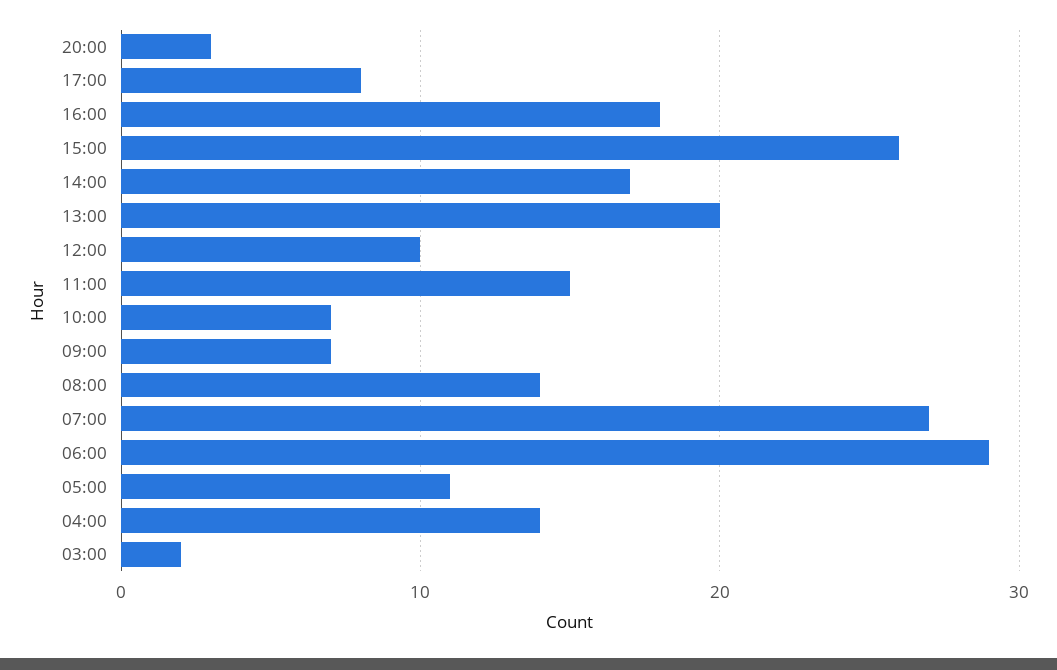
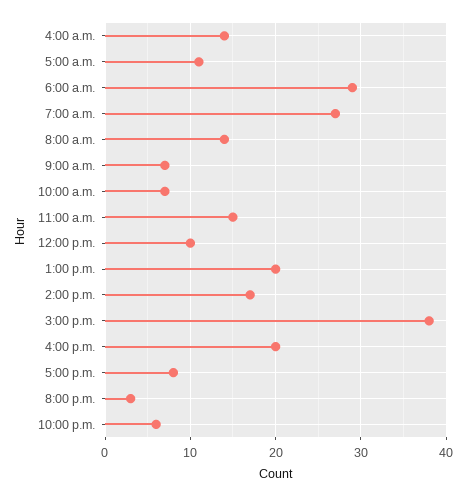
16:00: 18 -> 20
15:00: 26 -> 38
03:00: 2 -> none
10:00 p.m.: none -> 6

